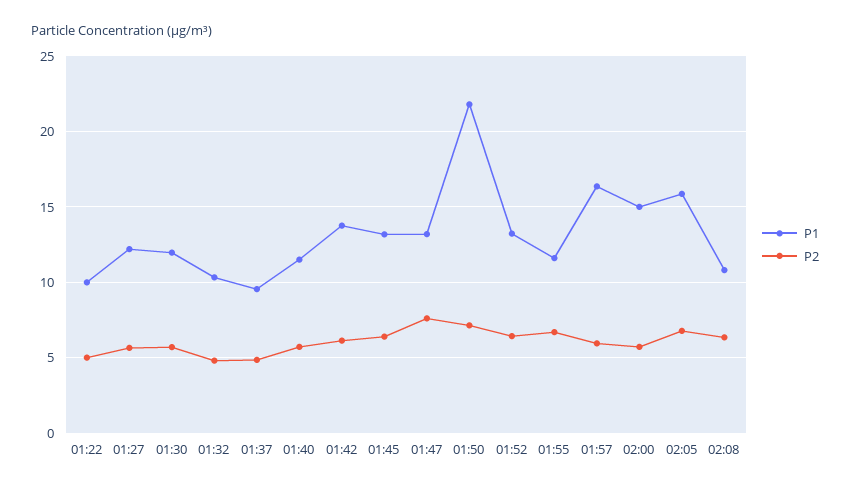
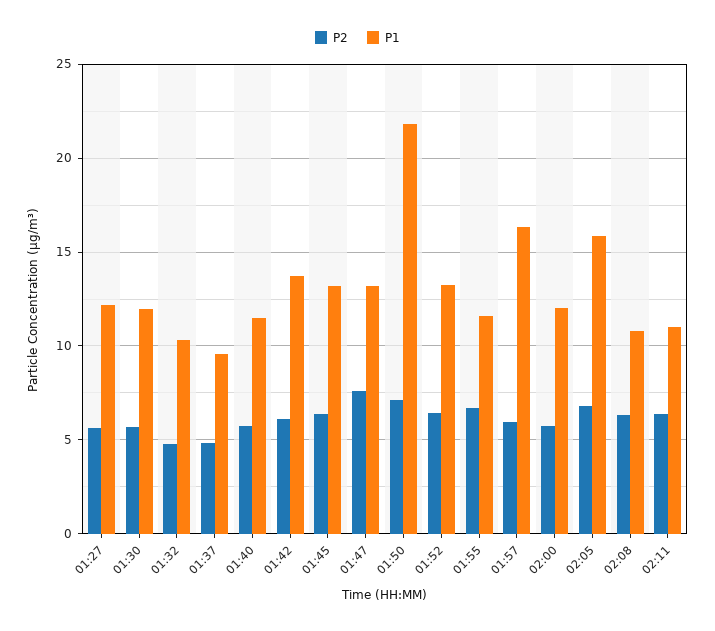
P1, 01:22: 10 -> none
P2, 01:22: 5 -> none
P1, 02:00: 15 -> 12
P2, 02:11: none -> 6.5
P1, 02:11: none -> 11

